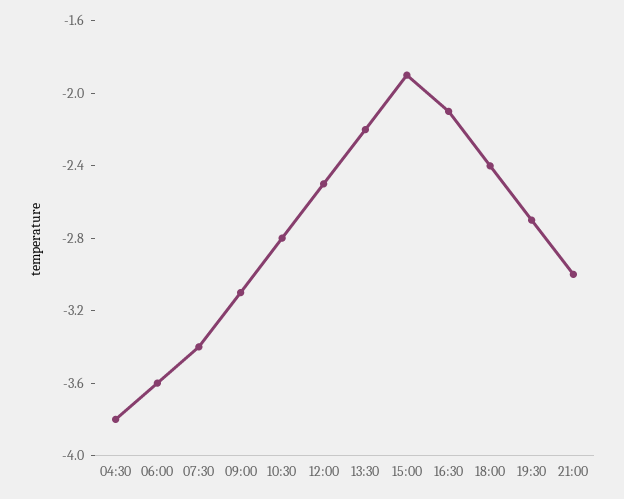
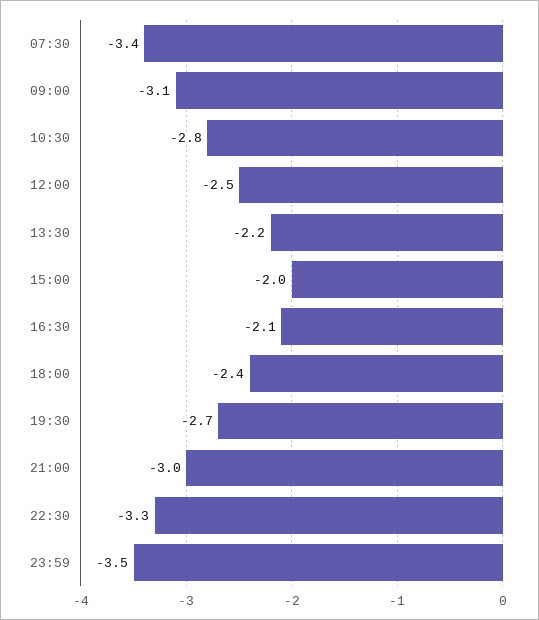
04:30: -3.8 -> none
06:00: -3.6 -> none
15:00: -1.9 -> -2
22:30: none -> -3.3
23:59: none -> -3.5

